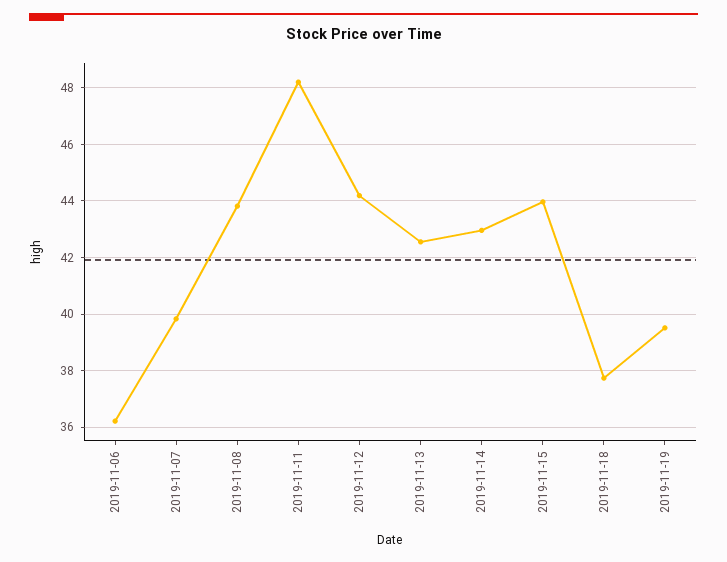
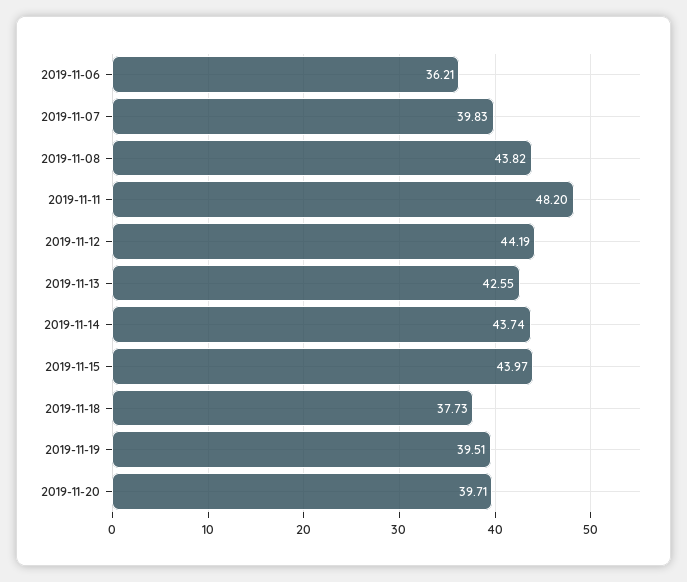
2019-11-14: 43 -> 43.74
2019-11-20: none -> 39.71

